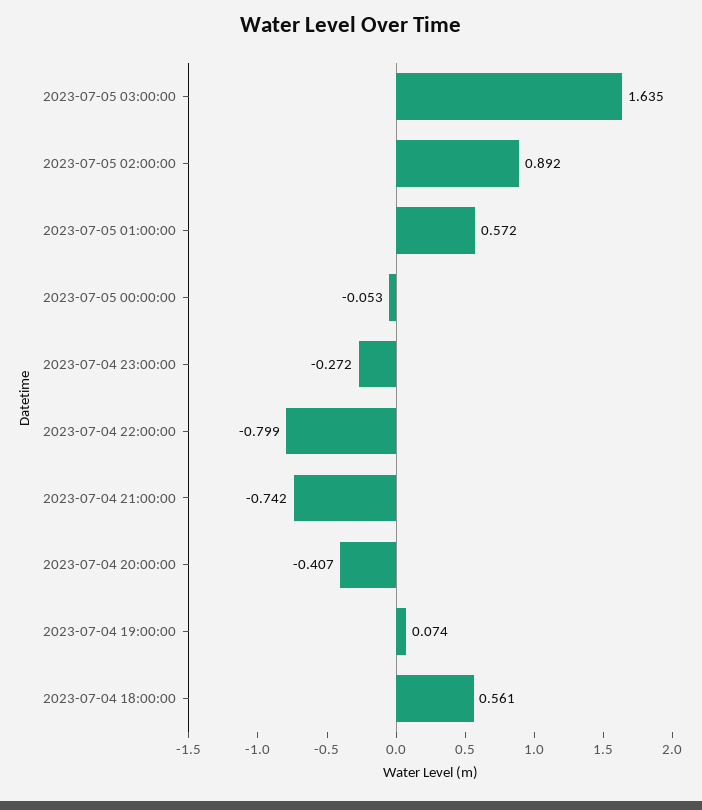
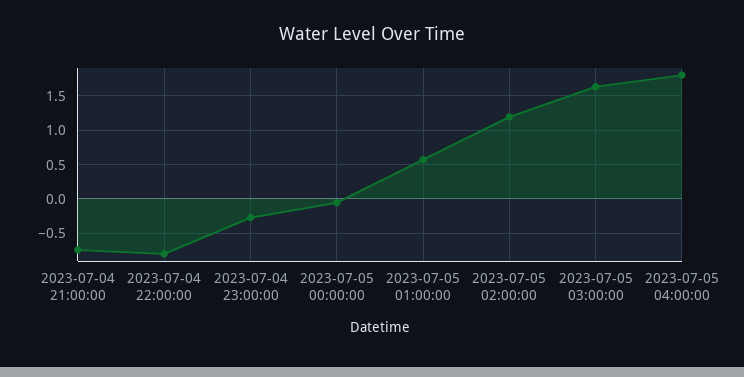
2023-07-05 02:00:00: 0.892 -> 1.2
2023-07-04 20:00:00: -0.407 -> none
2023-07-04 19:00:00: 0.074 -> none
2023-07-04 18:00:00: 0.561 -> none
2023-07-05 04:00:00: none -> 1.8

